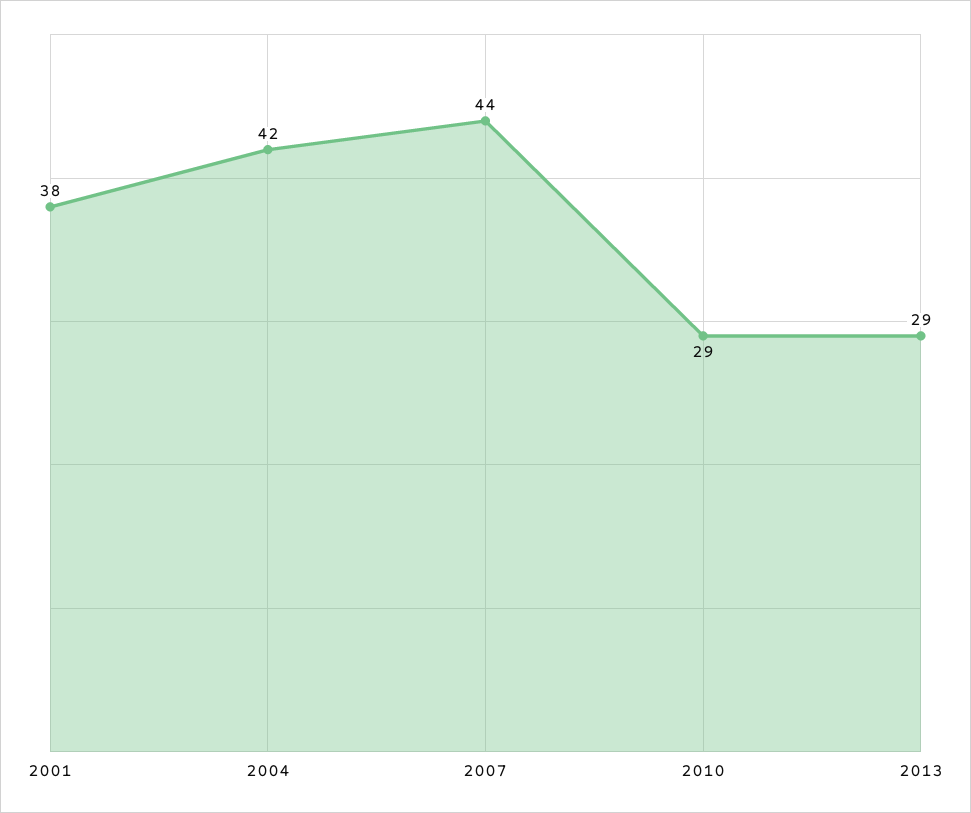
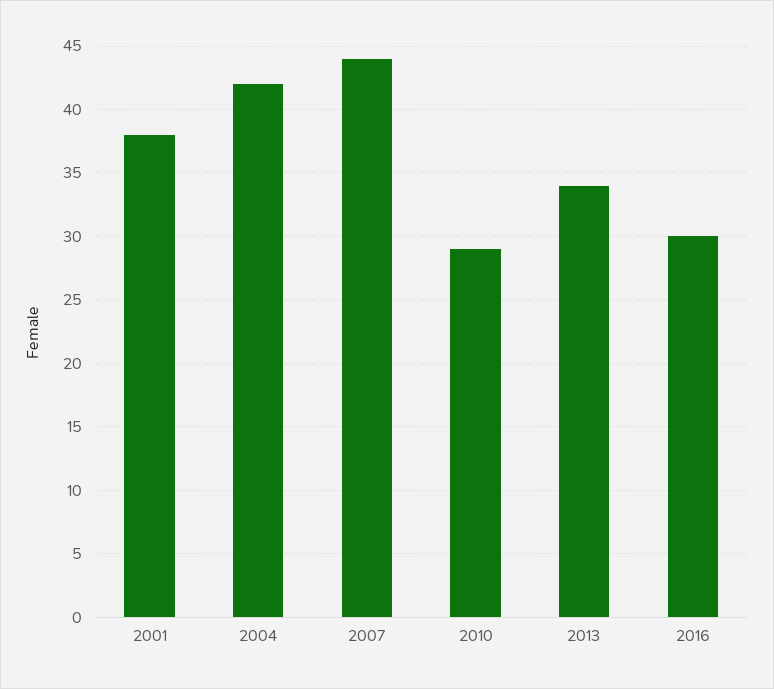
2013: 29 -> 34
2016: none -> 30

